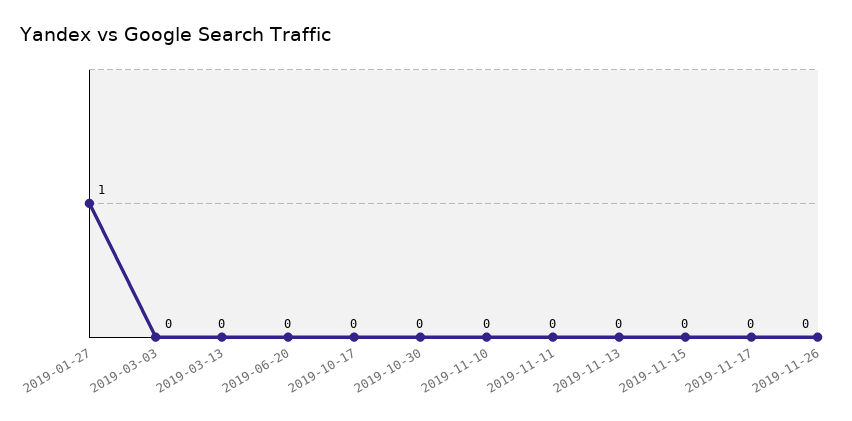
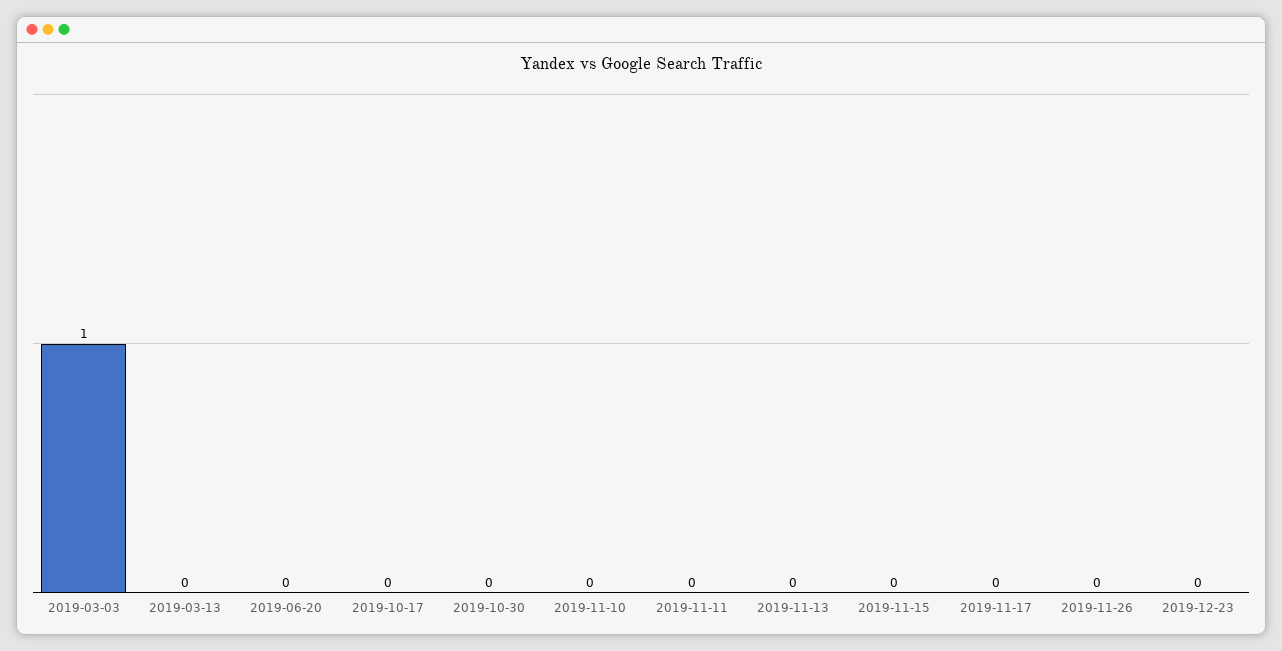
2019-01-27: 1 -> none
2019-03-03: 0 -> 1
2019-12-23: none -> 0

